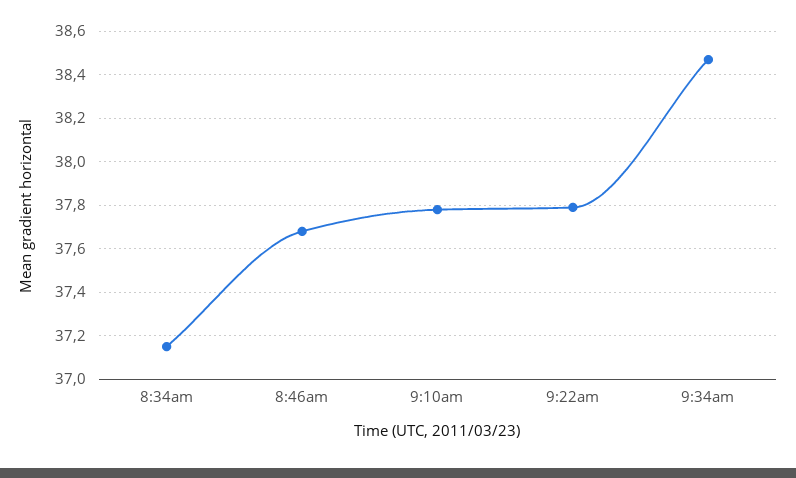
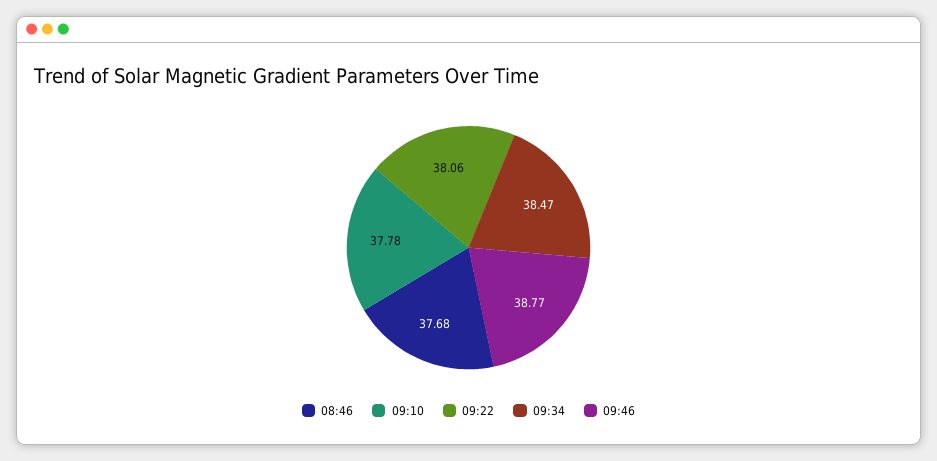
8:34am: 37.15 -> none
9:22am: 37.8 -> 38.06
09:46: none -> 38.77

